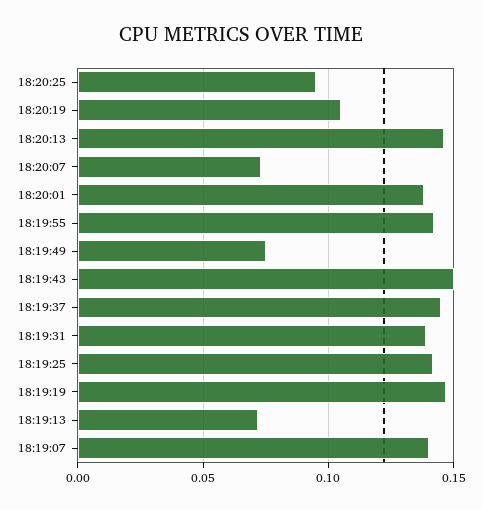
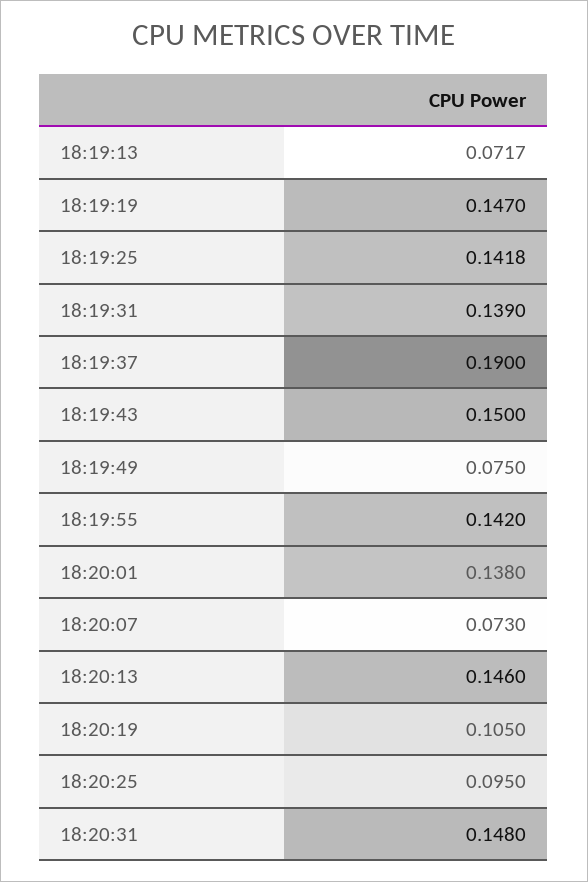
18:19:37: 0.145 -> 0.19
18:19:07: 0.14 -> none
18:20:31: none -> 0.148

